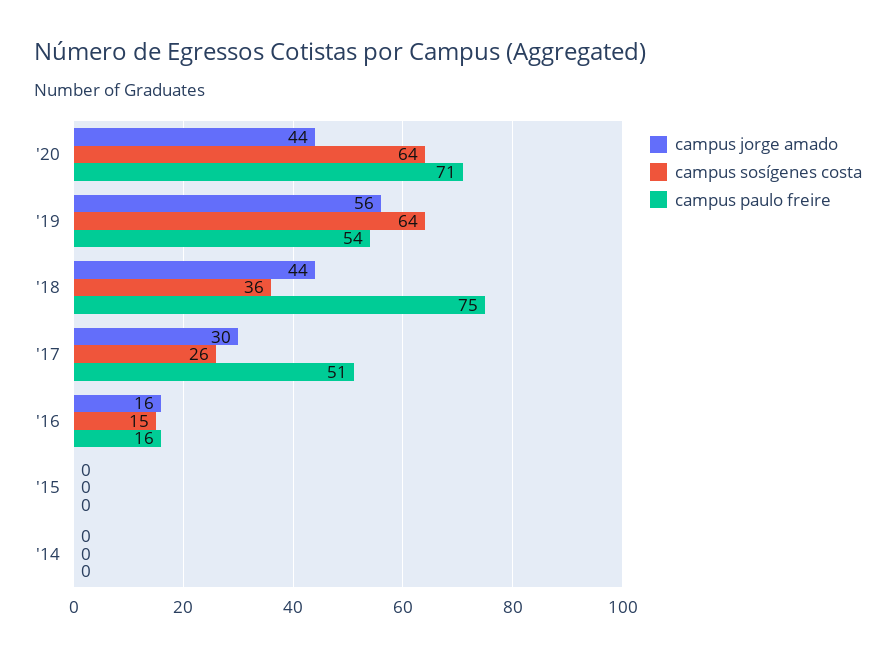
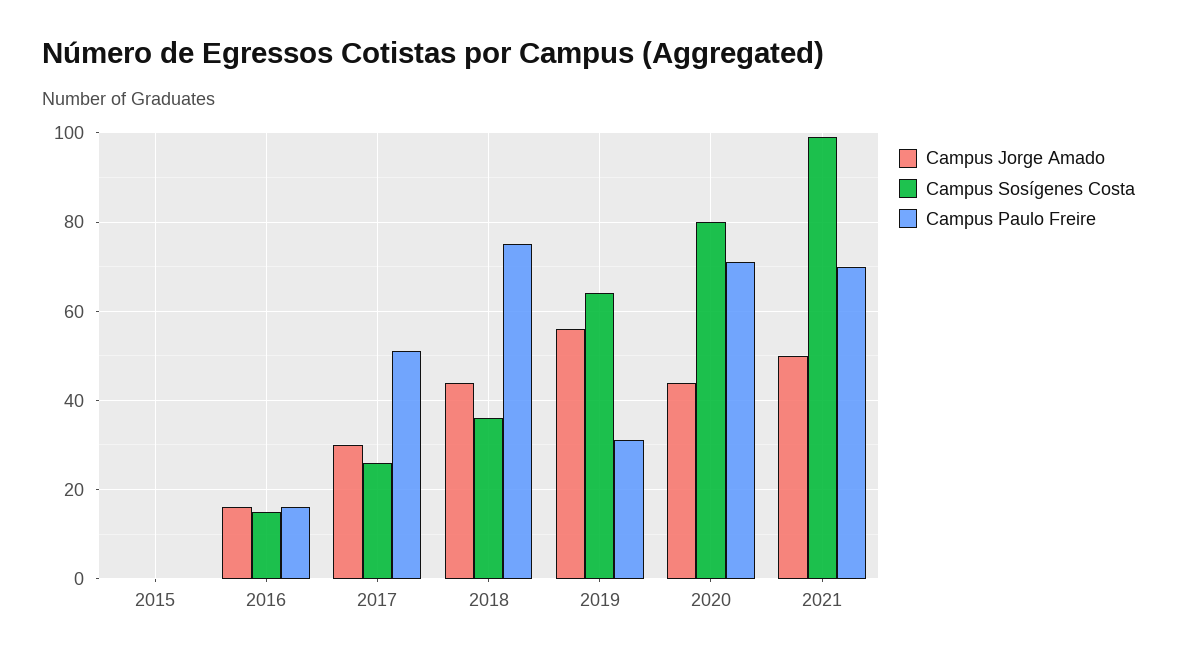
campus sosígenes costa, '20: 64 -> 80
campus paulo freire, '19: 54 -> 30
campus jorge amado, '14: 0 -> none
campus sosígenes costa, '14: 0 -> none
campus paulo freire, '14: 0 -> none
campus jorge amado, 2021: none -> 50
campus sosígenes costa, 2021: none -> 100
campus paulo freire, 2021: none -> 70

